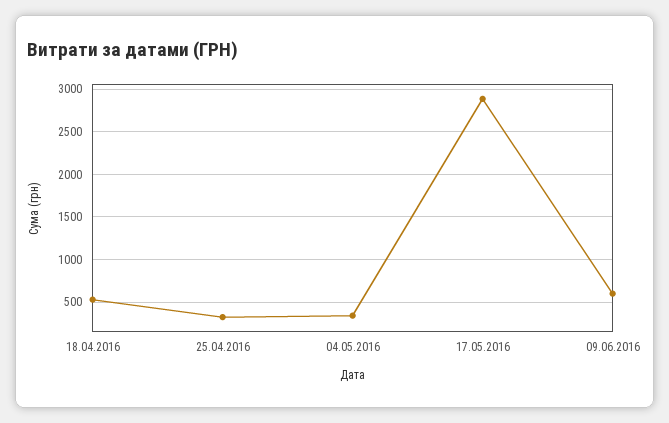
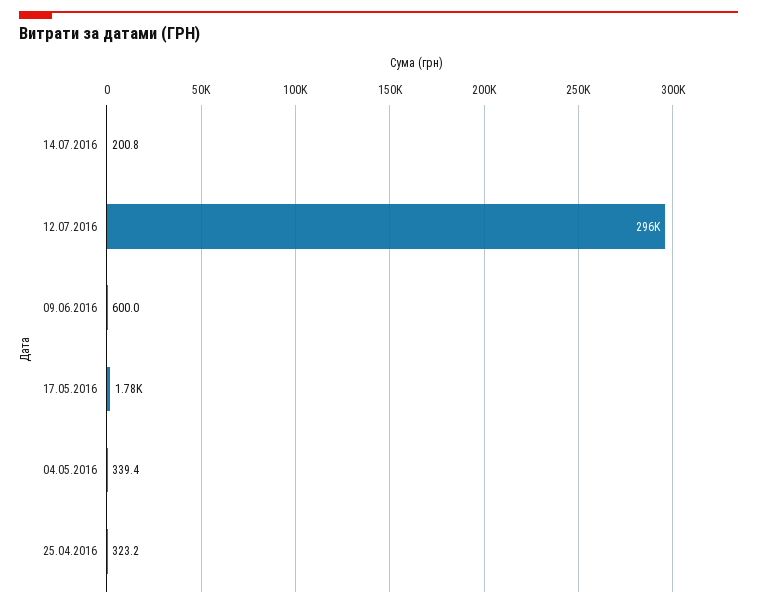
18.04.2016: 500 -> none
17.05.2016: 2900 -> 1780
14.07.2016: none -> 200.8
12.07.2016: none -> 296000

